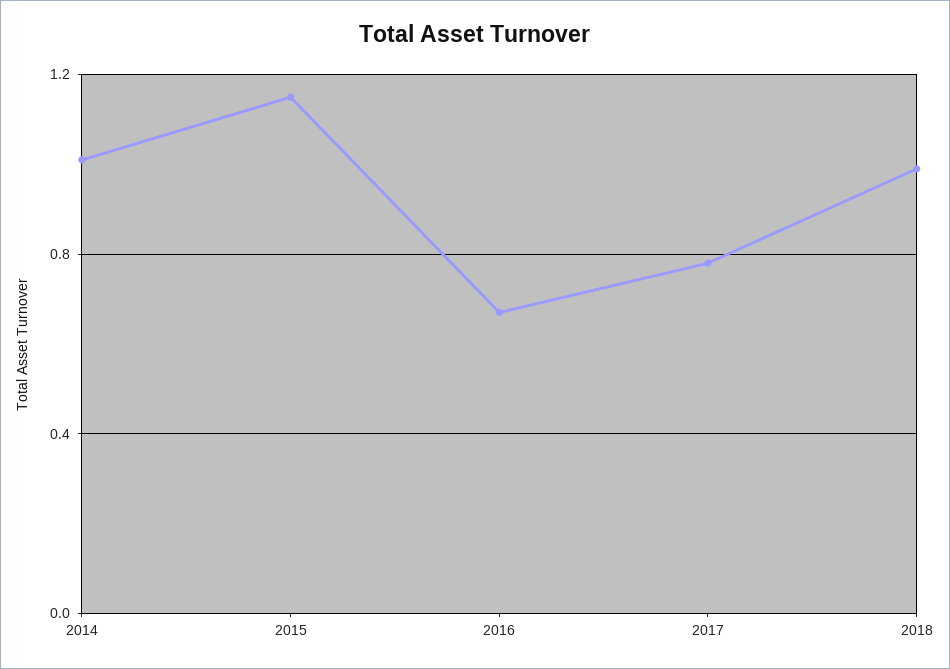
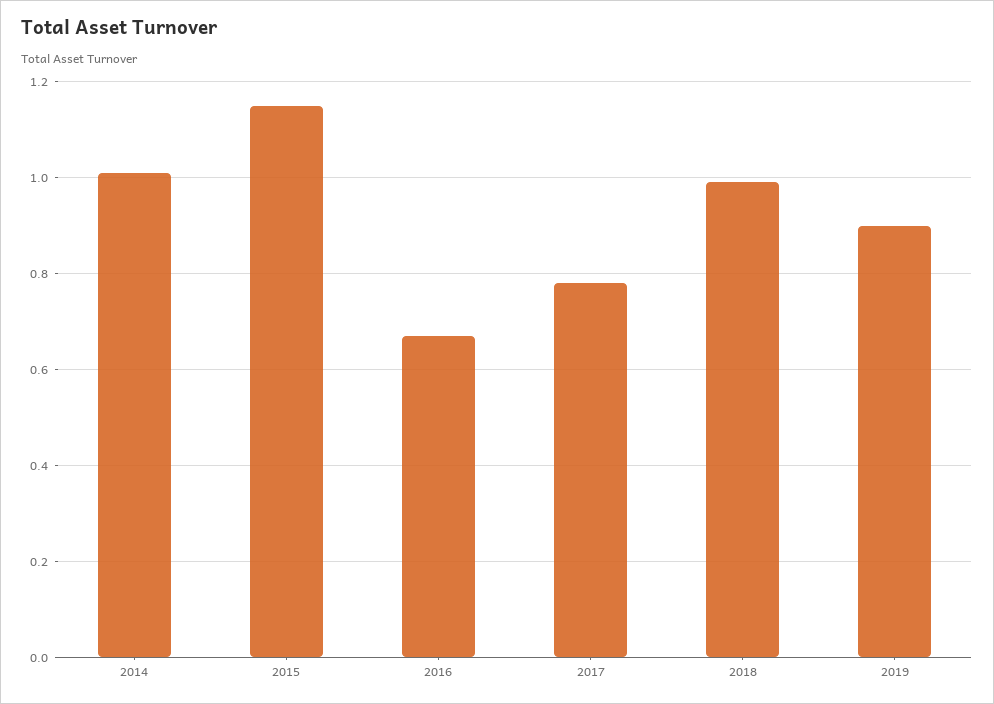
2019: none -> 0.9

